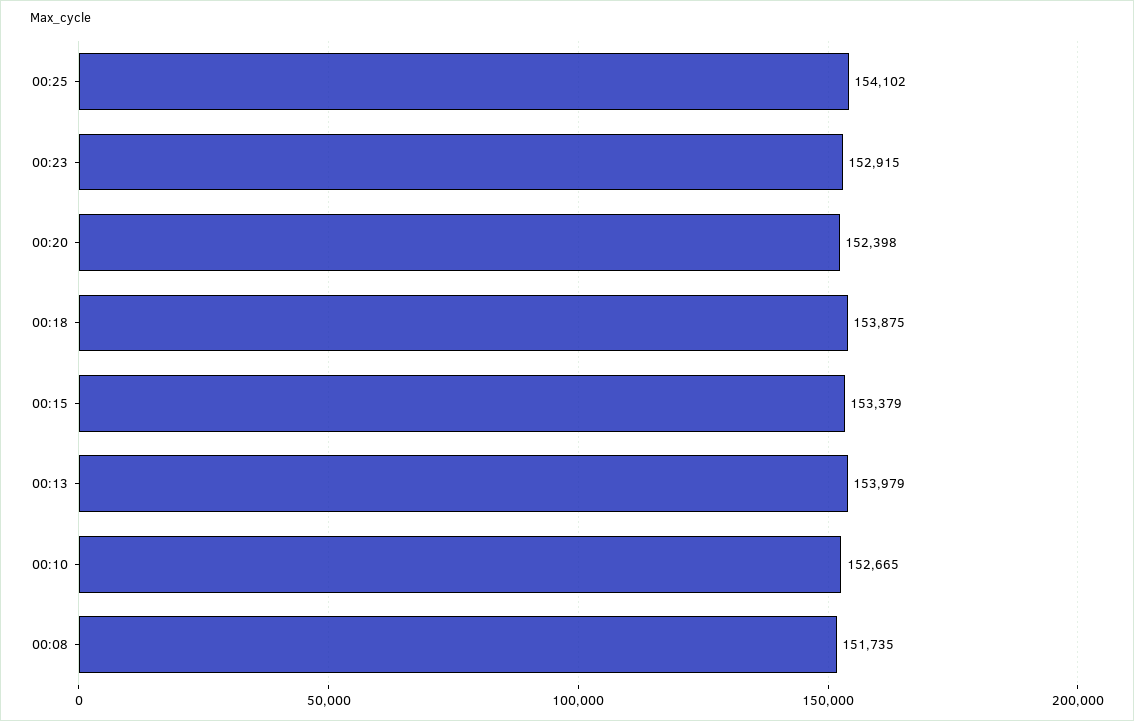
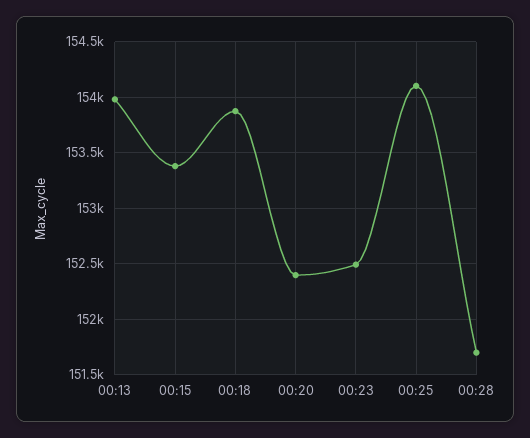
00:23: 152915 -> 152500
00:10: 152665 -> none
00:08: 151735 -> none
00:28: none -> 151700

